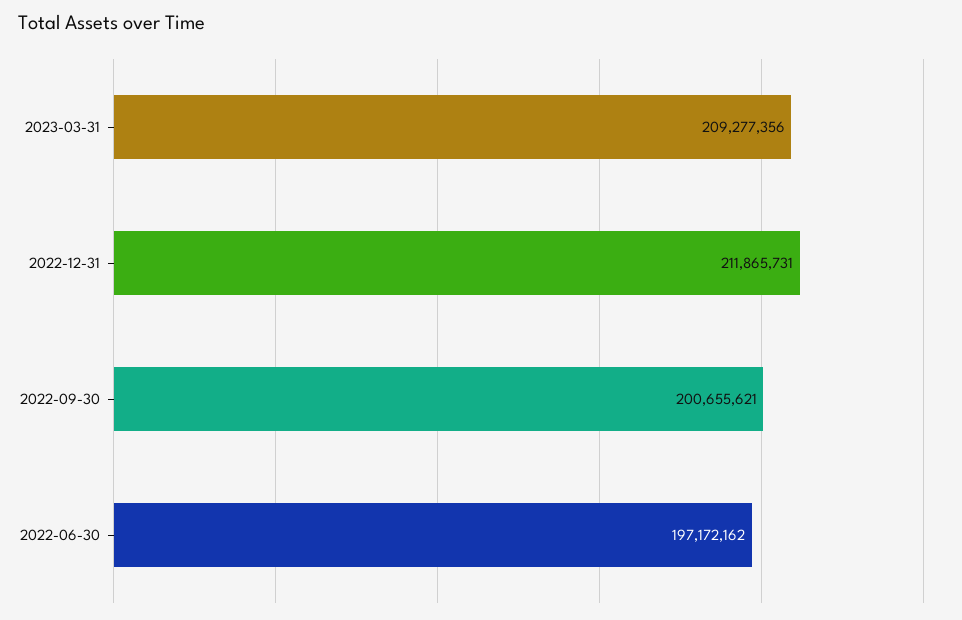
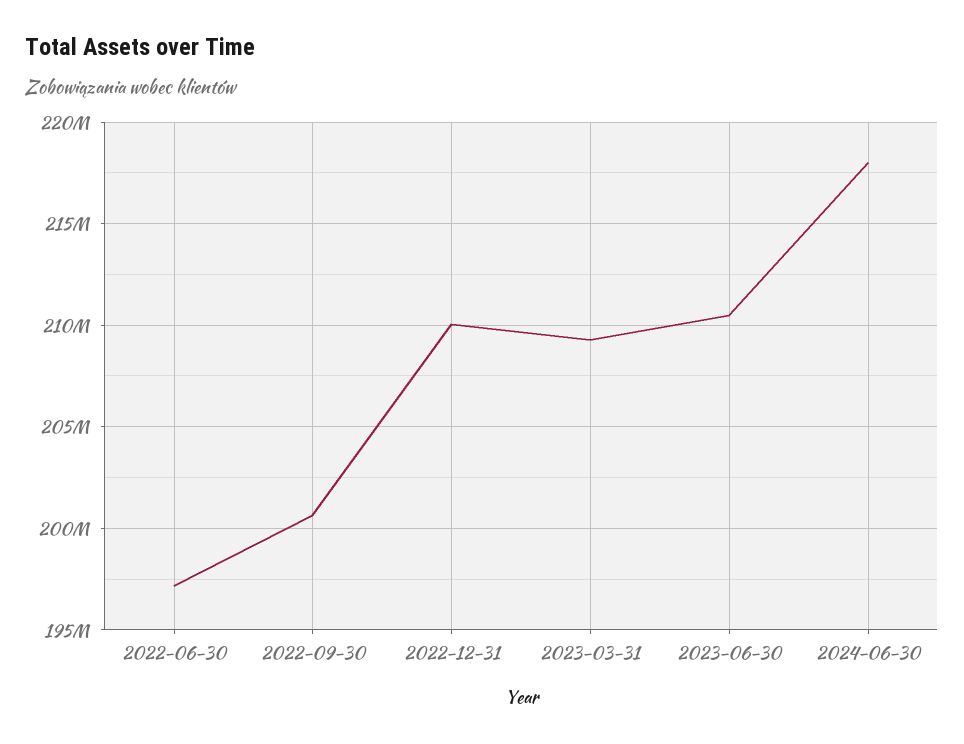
2022-12-31: 211865731 -> 210000000
2023-06-30: none -> 210500000
2024-06-30: none -> 218000000

